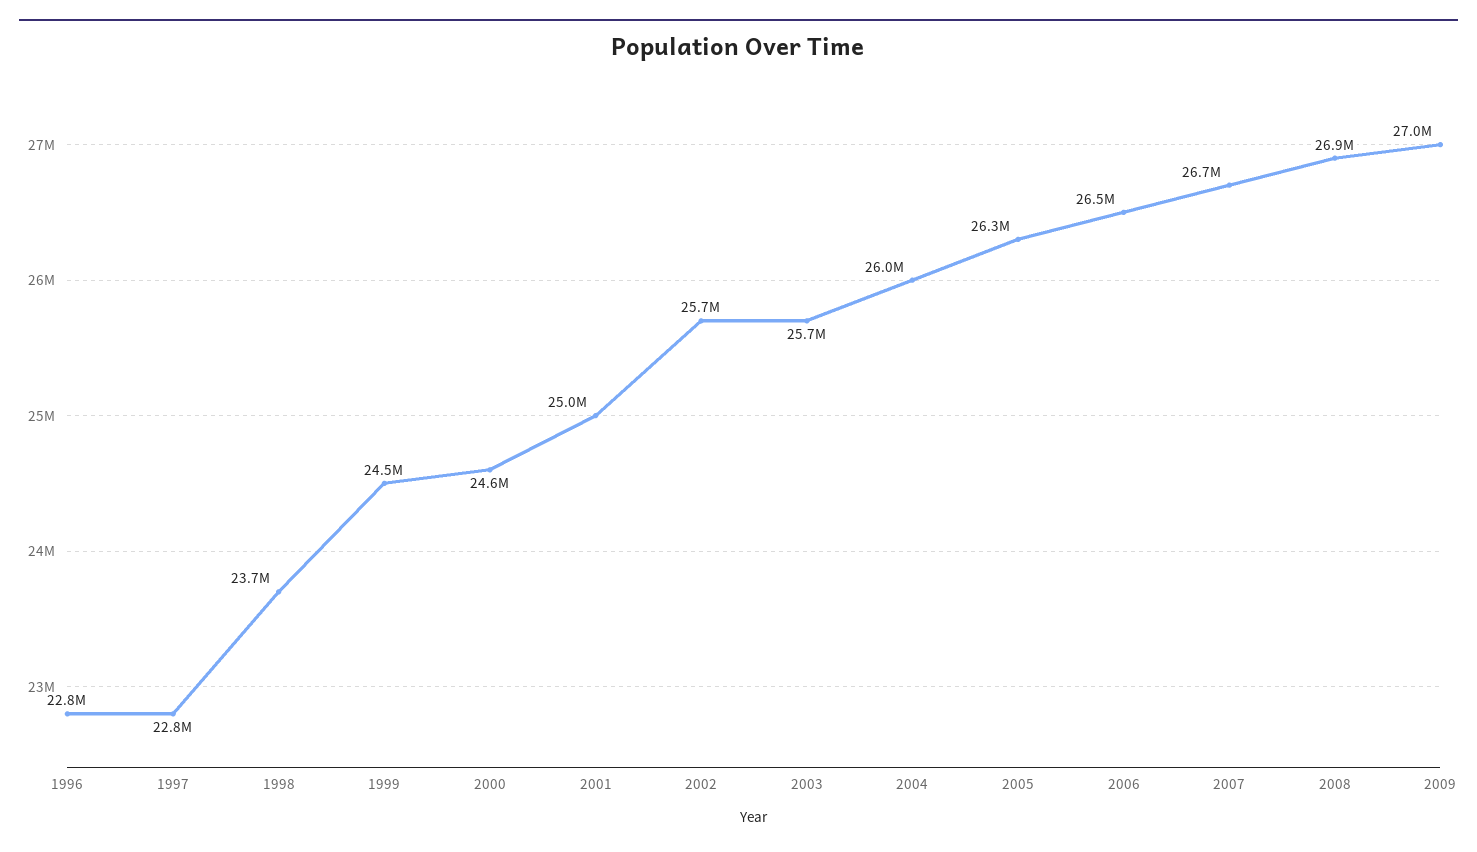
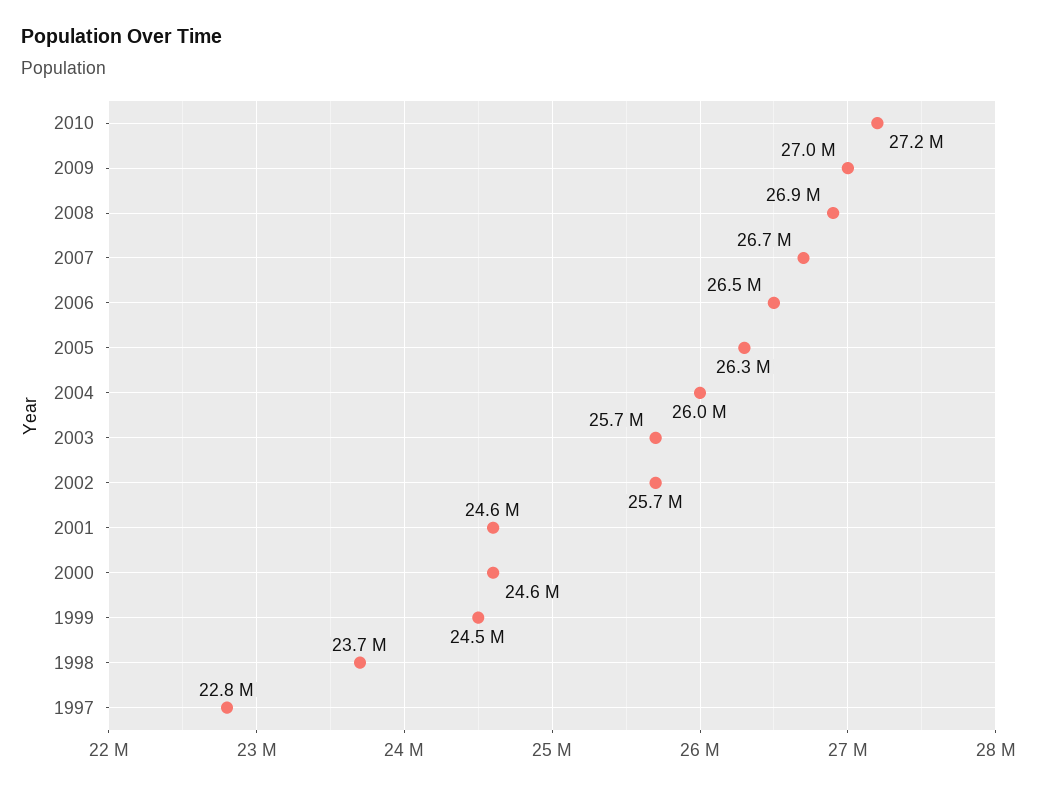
1996: 22800000 -> none
2001: 25000000 -> 24600000
2010: none -> 27200000

